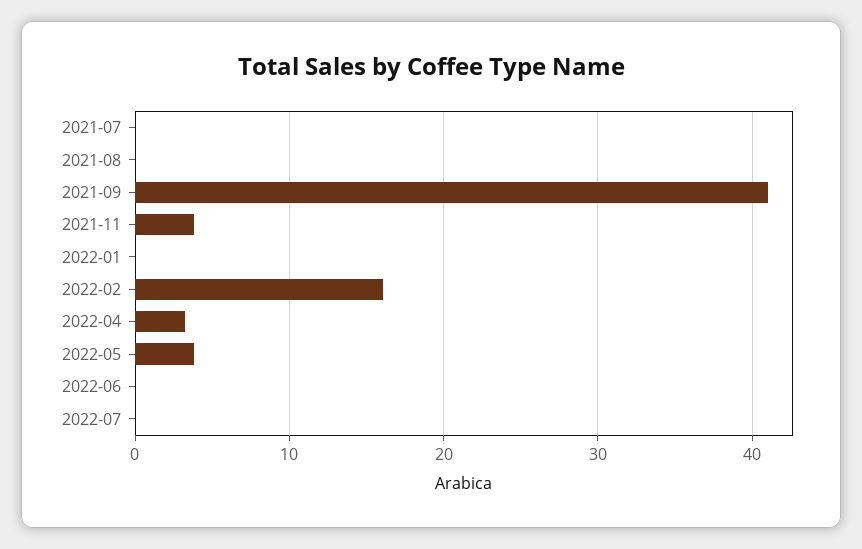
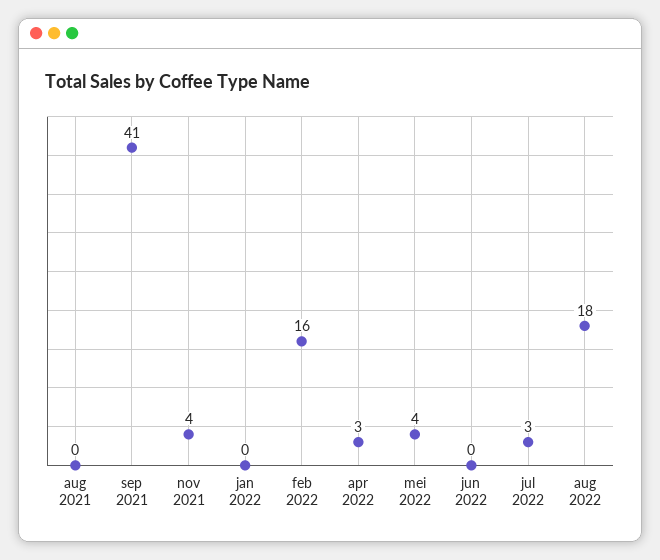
2021-07: 0 -> none
2022-07: 0 -> 3
aug 2022: none -> 18

